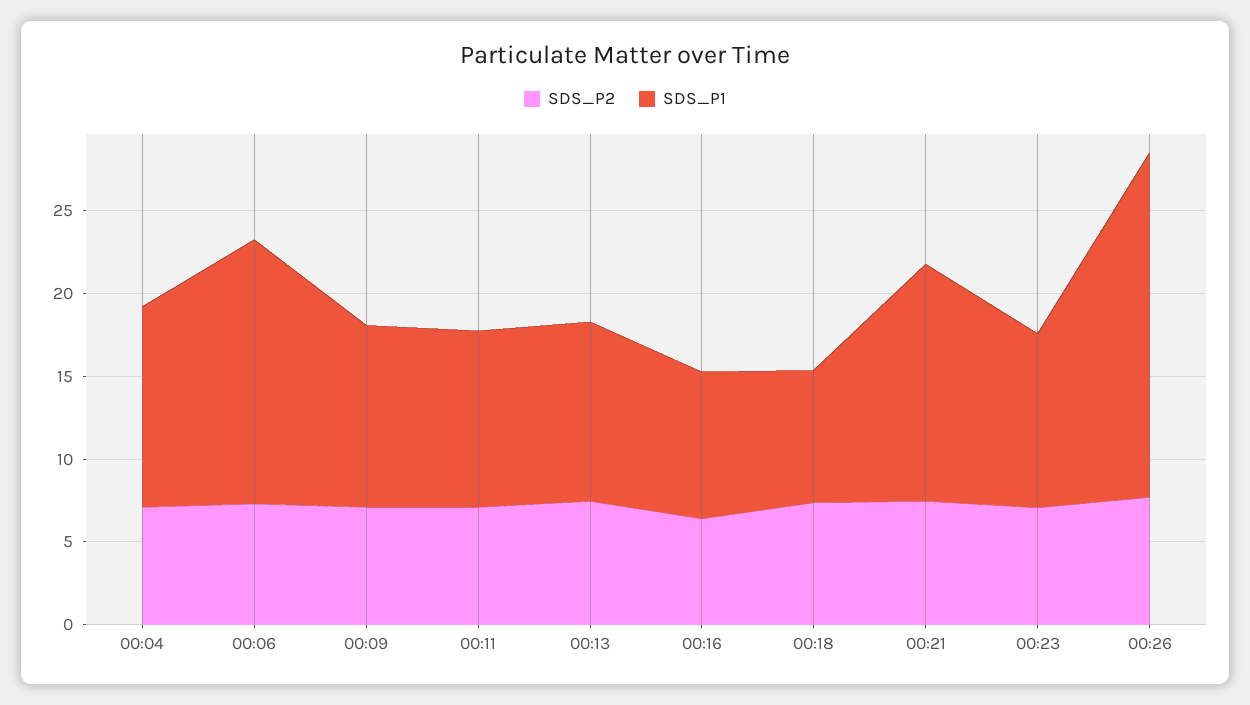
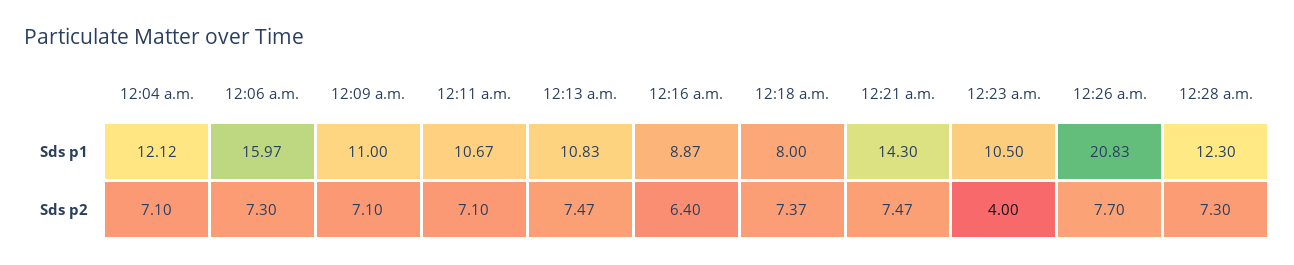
SDS_P2, 00:23: 7 -> 4
SDS_P1, 12:28 a.m.: none -> 12.3
SDS_P2, 12:28 a.m.: none -> 7.3

